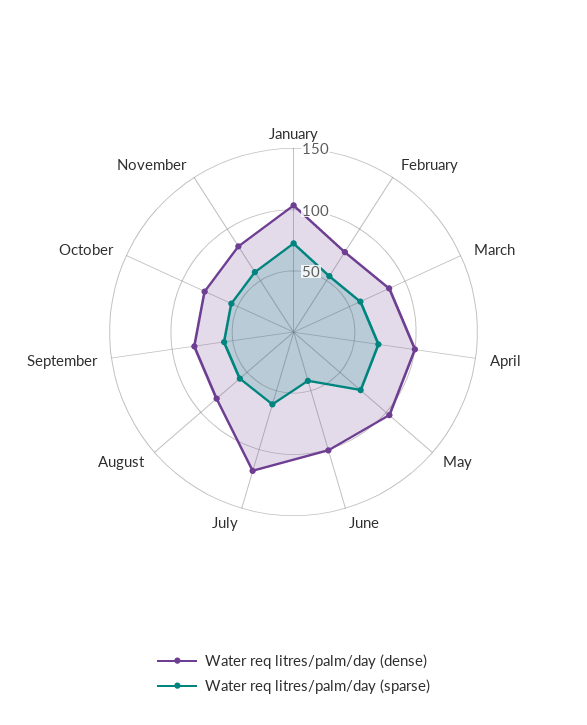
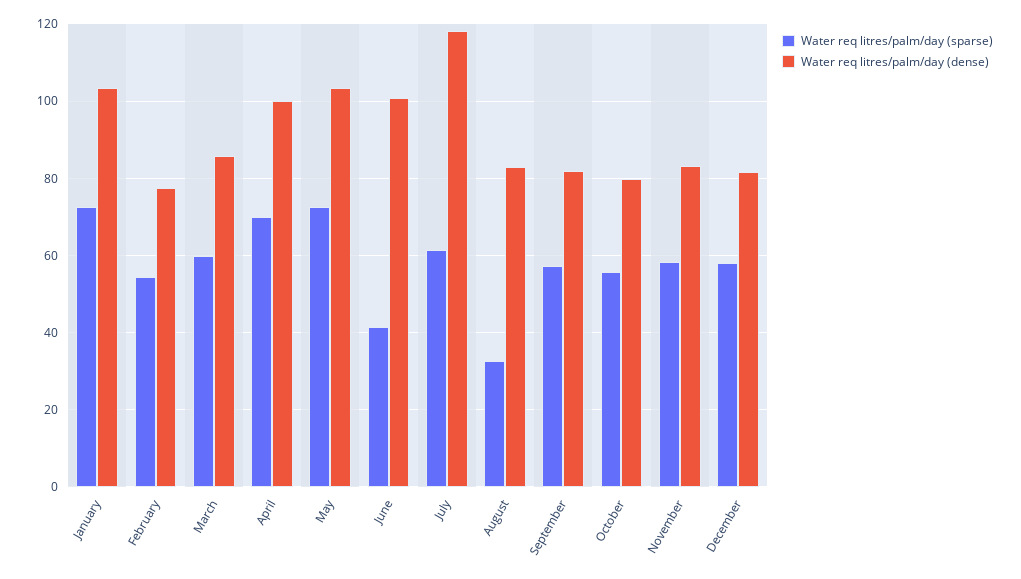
Water req litres/palm/day (sparse), August: 60 -> 32
Water req litres/palm/day (sparse), December: none -> 58
Water req litres/palm/day (dense), December: none -> 82

